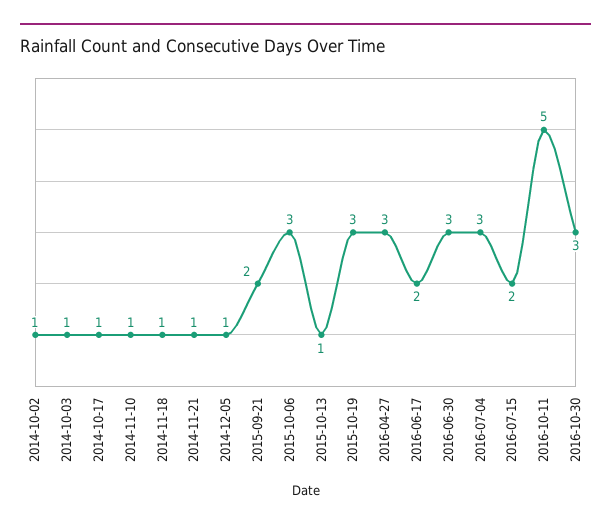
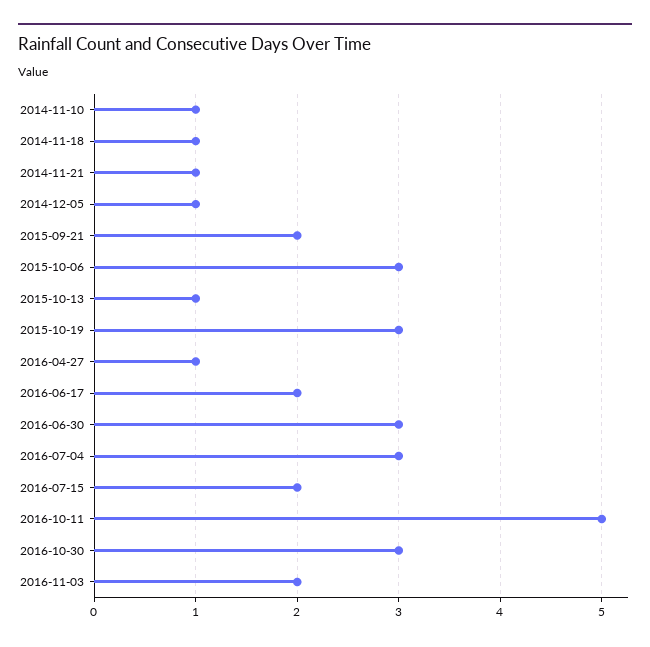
2014-10-02: 1 -> none
2014-10-03: 1 -> none
2014-10-17: 1 -> none
2016-04-27: 3 -> 1
2016-11-03: none -> 2

